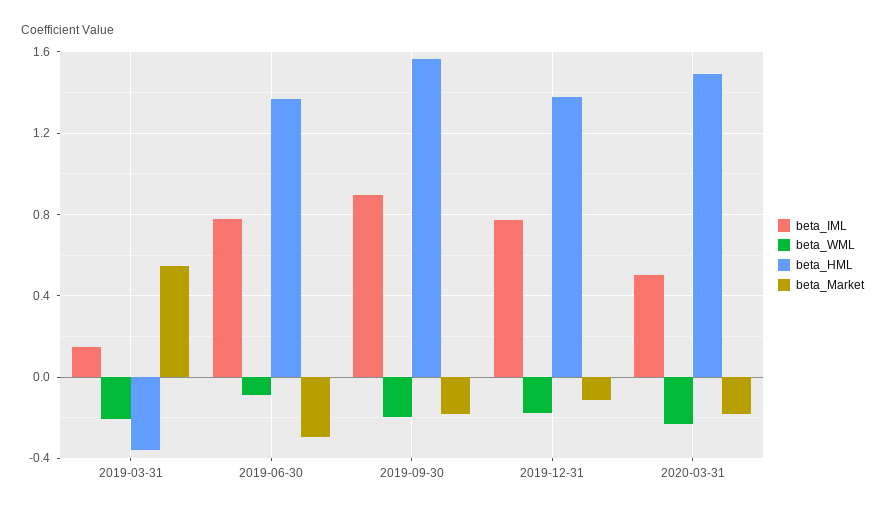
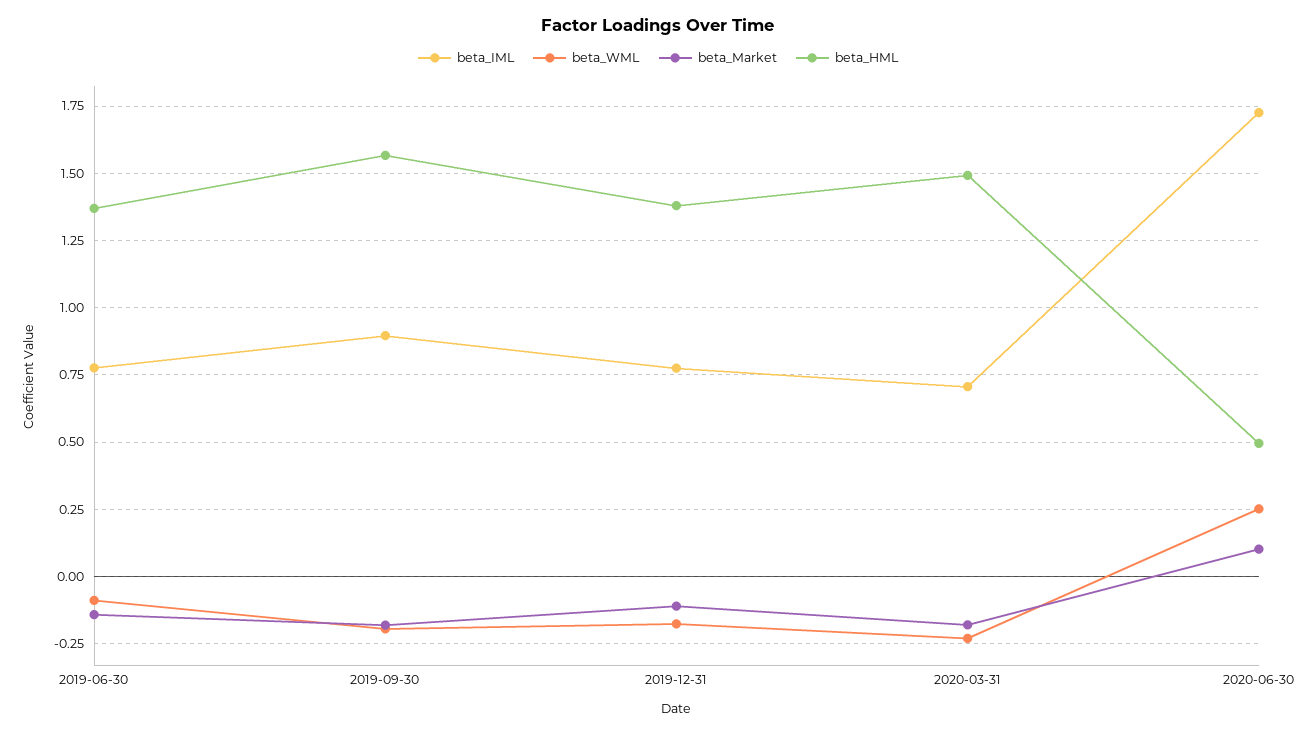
beta_IML, 2019-03-31: 0.15 -> none
beta_WML, 2019-03-31: -0.2 -> none
beta_HML, 2019-03-31: -0.35 -> none
beta_Market, 2019-03-31: 0.55 -> none
beta_Market, 2019-06-30: -0.3 -> -0.15
beta_IML, 2020-03-31: 0.5 -> 0.7
beta_IML, 2020-06-30: none -> 1.725
beta_WML, 2020-06-30: none -> 0.25
beta_Market, 2020-06-30: none -> 0.1
beta_HML, 2020-06-30: none -> 0.5

